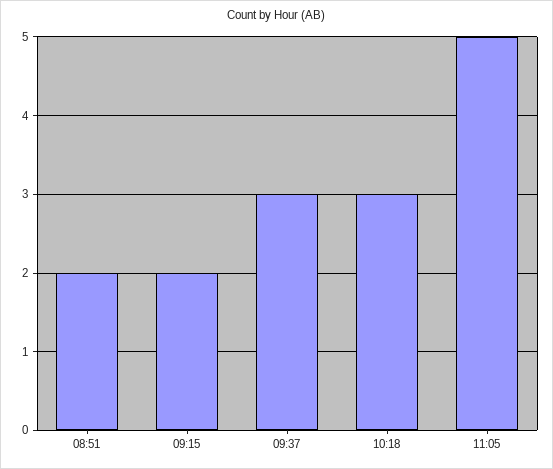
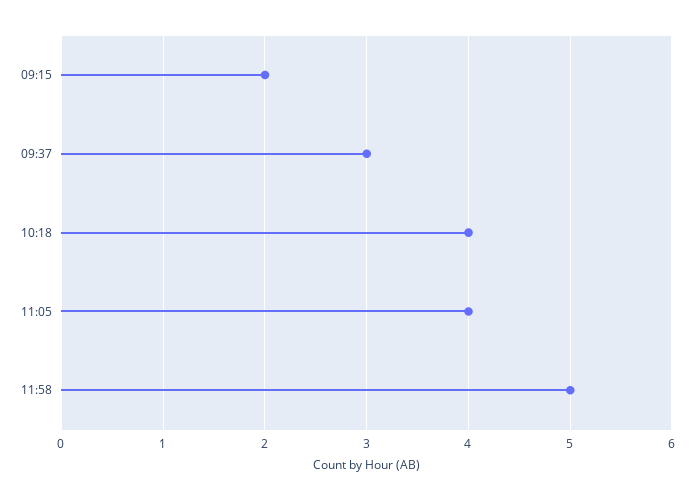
08:51: 2 -> none
10:18: 3 -> 4
11:05: 5 -> 4
11:58: none -> 5

